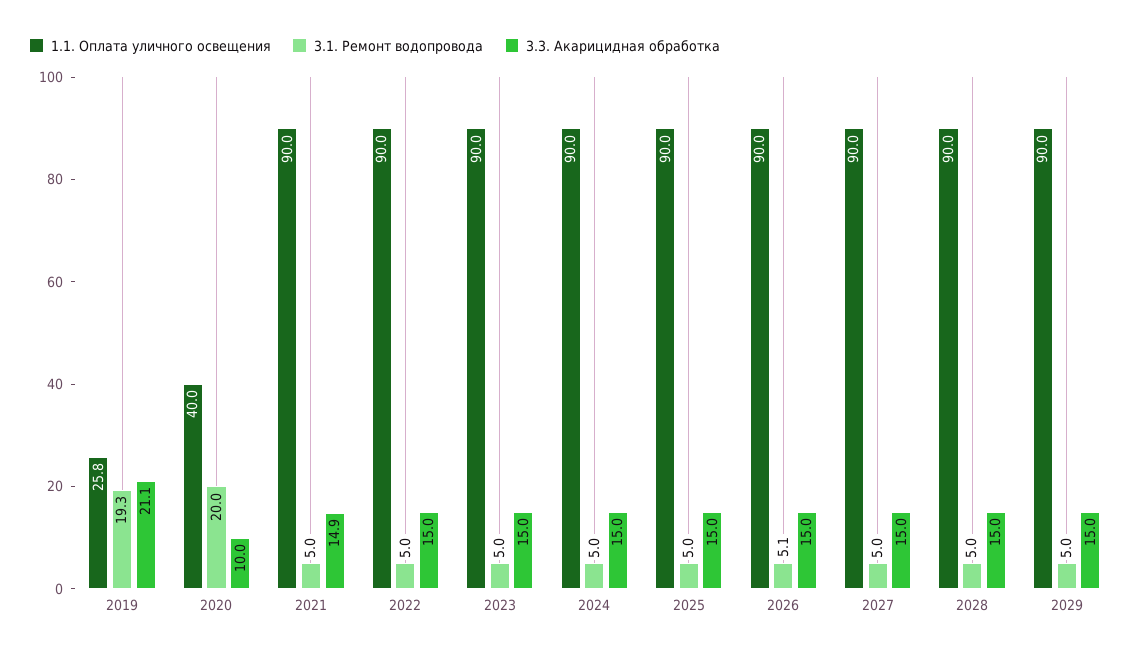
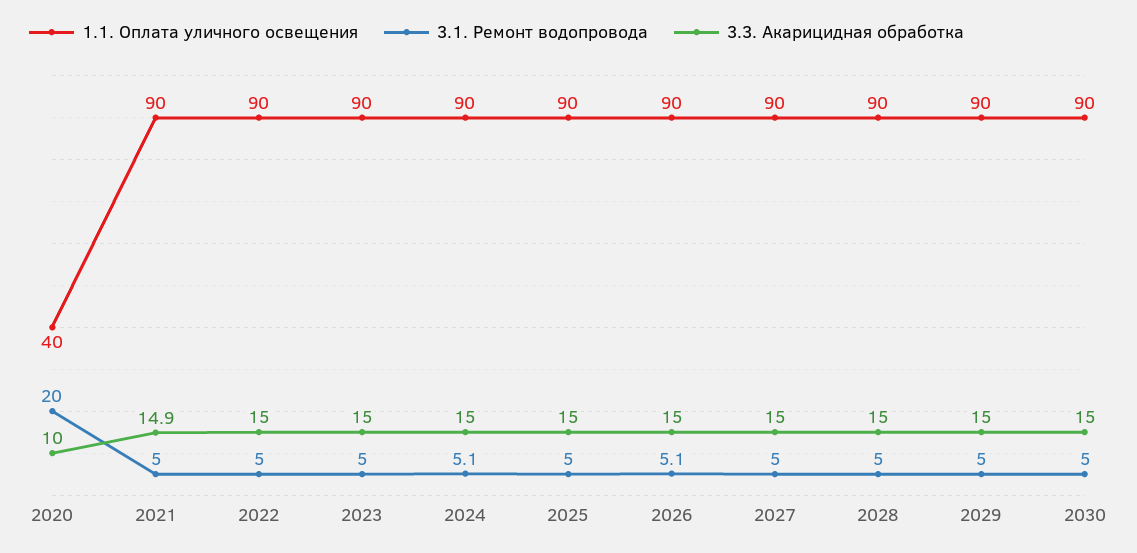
1.1. Оплата уличного освещения, 2019: 25.8 -> none
3.1. Ремонт водопровода, 2019: 19.3 -> none
3.3. Акарицидная обработка, 2019: 21.1 -> none
3.1. Ремонт водопровода, 2024: 5 -> 5.1
1.1. Оплата уличного освещения, 2030: none -> 90
3.1. Ремонт водопровода, 2030: none -> 5
3.3. Акарицидная обработка, 2030: none -> 15

